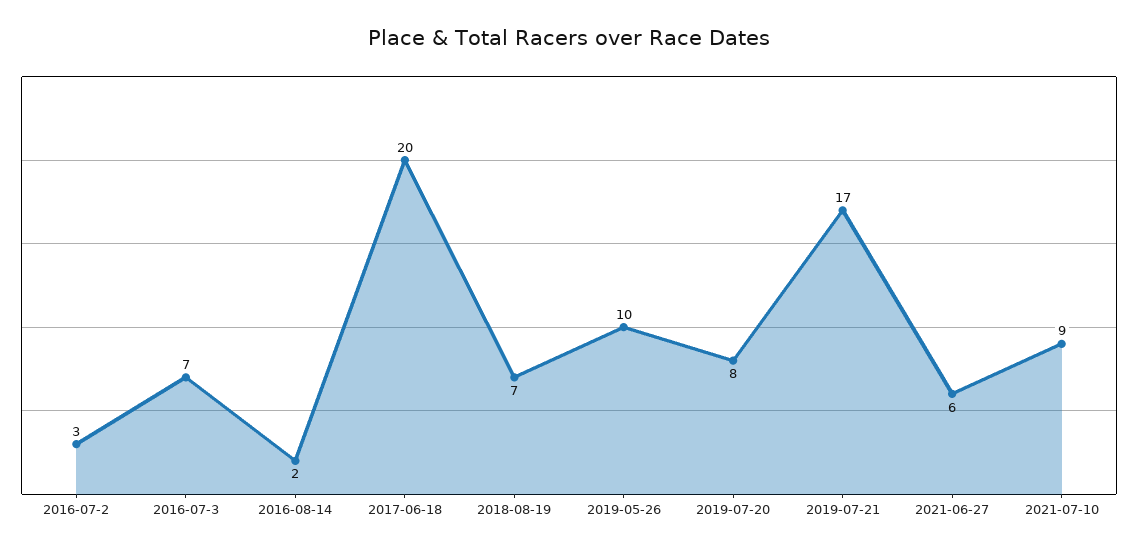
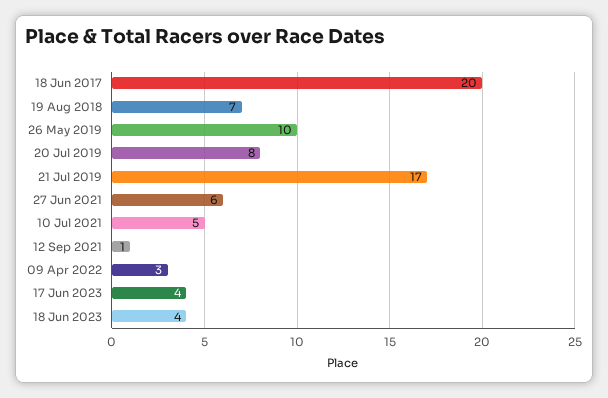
2016-07-2: 3 -> none
2016-07-3: 7 -> none
2016-08-14: 2 -> none
2021-07-10: 9 -> 5
12 Sep 2021: none -> 1
09 Apr 2022: none -> 3
17 Jun 2023: none -> 4
18 Jun 2023: none -> 4

